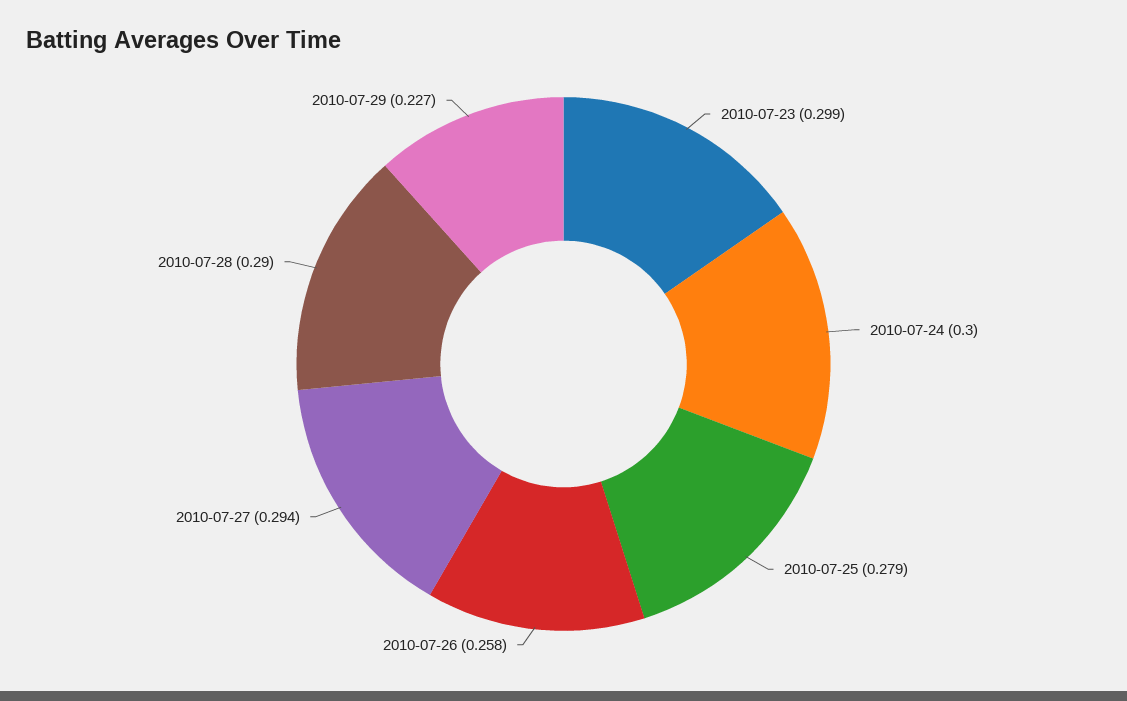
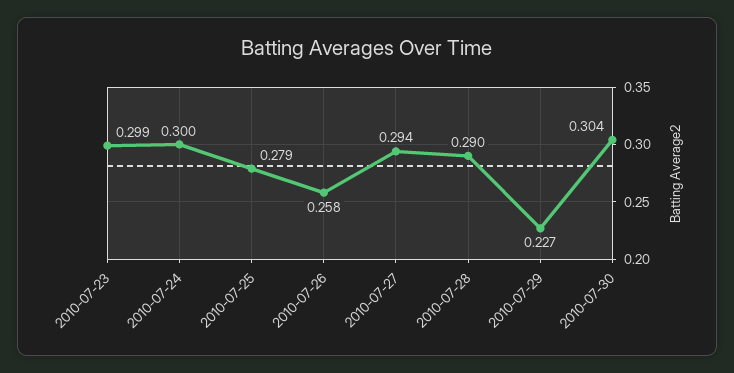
2010-07-30: none -> 0.304

